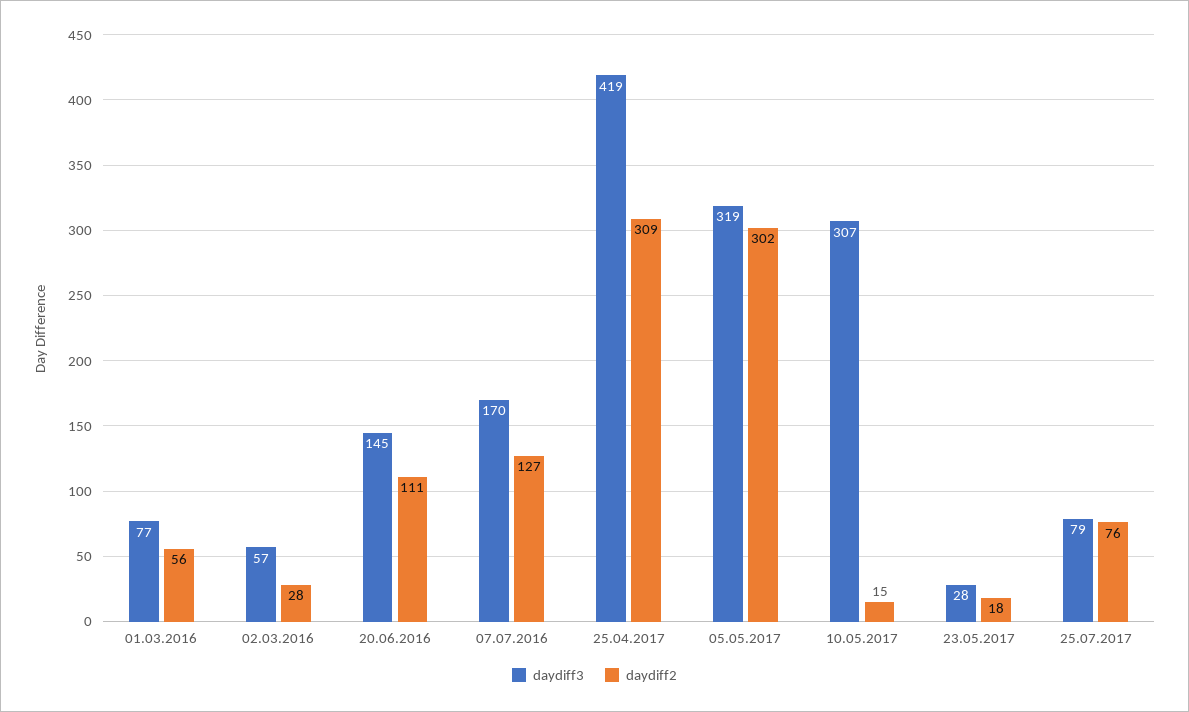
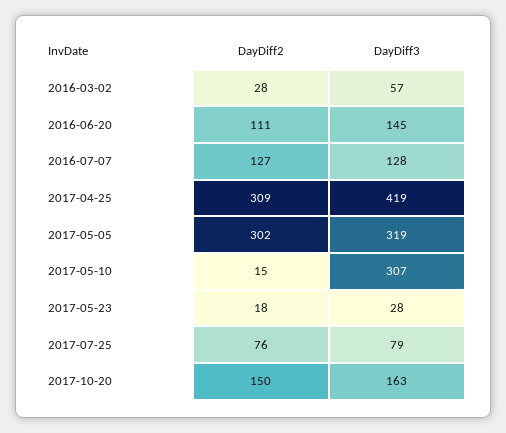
daydiff3, 01.03.2016: 77 -> none
daydiff2, 01.03.2016: 56 -> none
daydiff3, 07.07.2016: 170 -> 128
daydiff2, 2017-10-20: none -> 150
daydiff3, 2017-10-20: none -> 163

